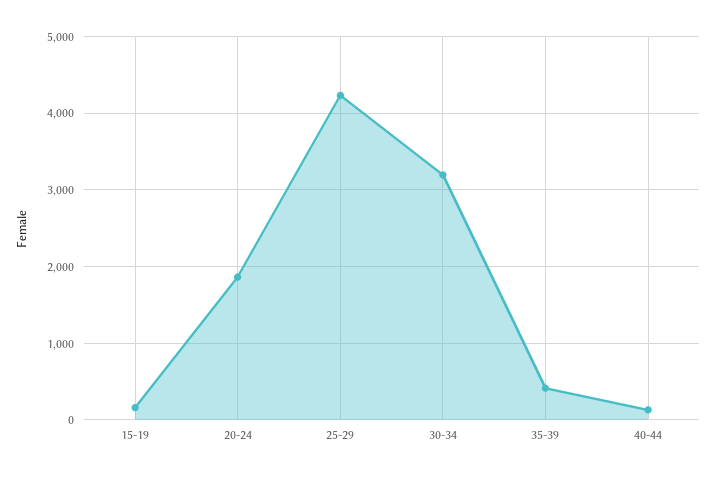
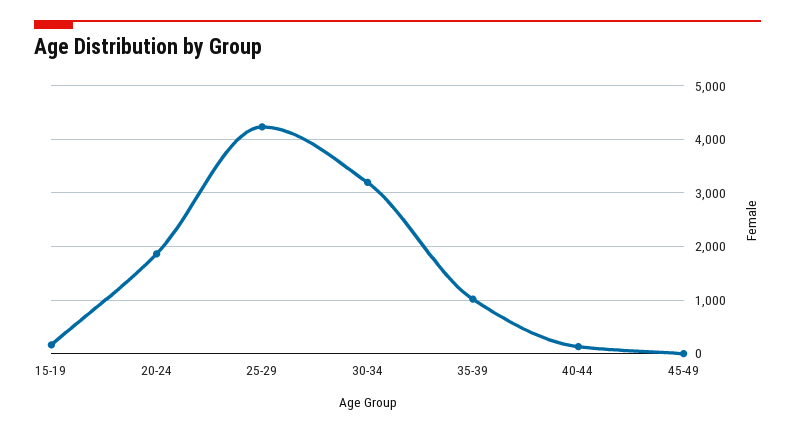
35-39: 400 -> 1000
45-49: none -> 0

